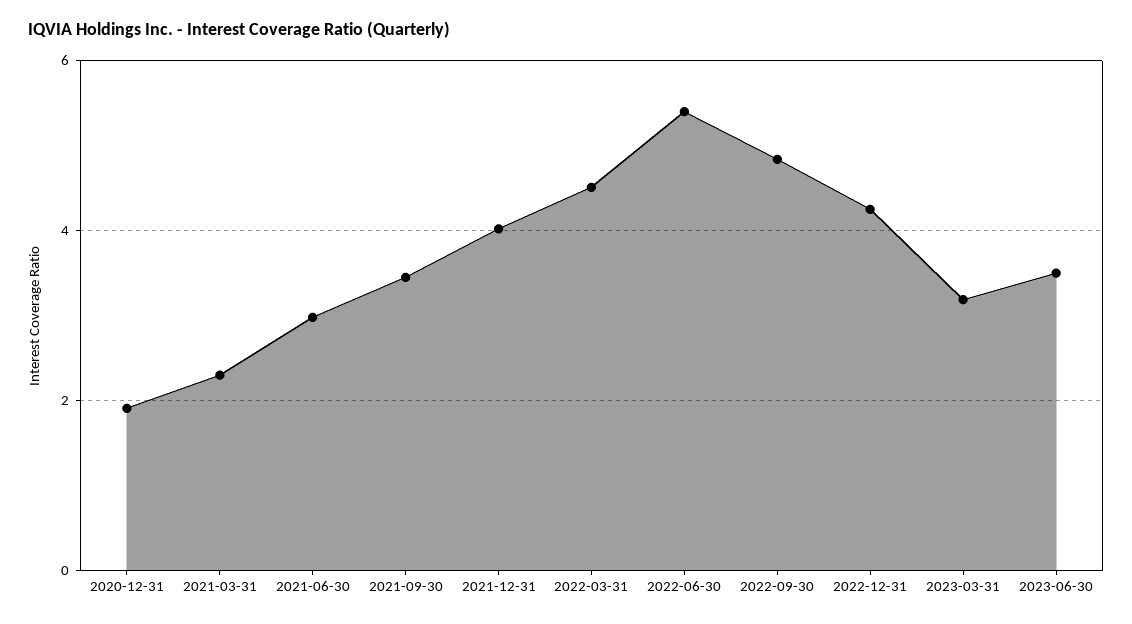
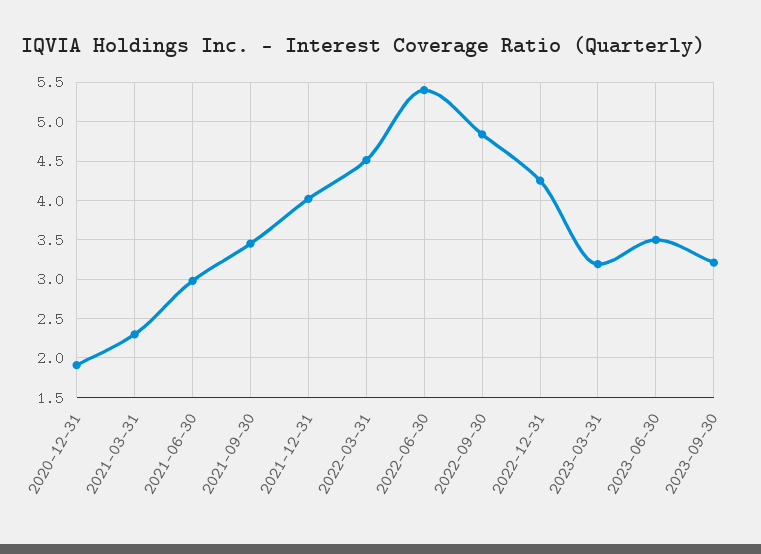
2023-09-30: none -> 3.2

